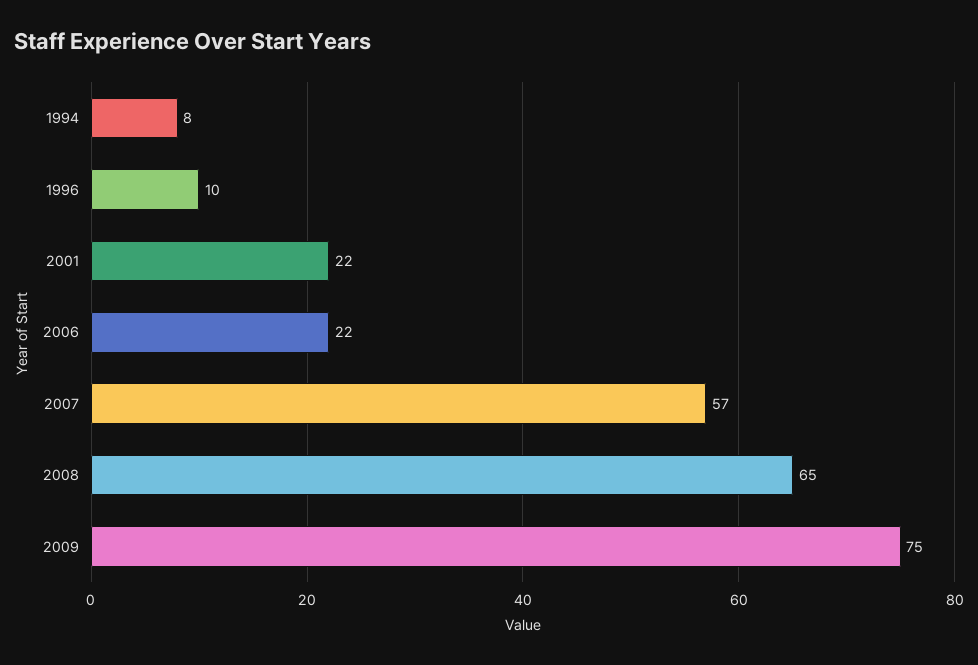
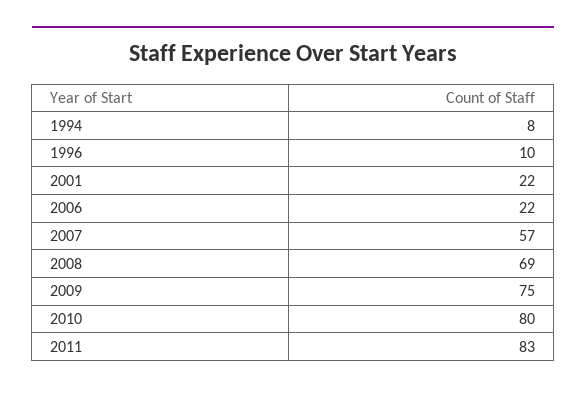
2008: 65 -> 69
2010: none -> 80
2011: none -> 83

